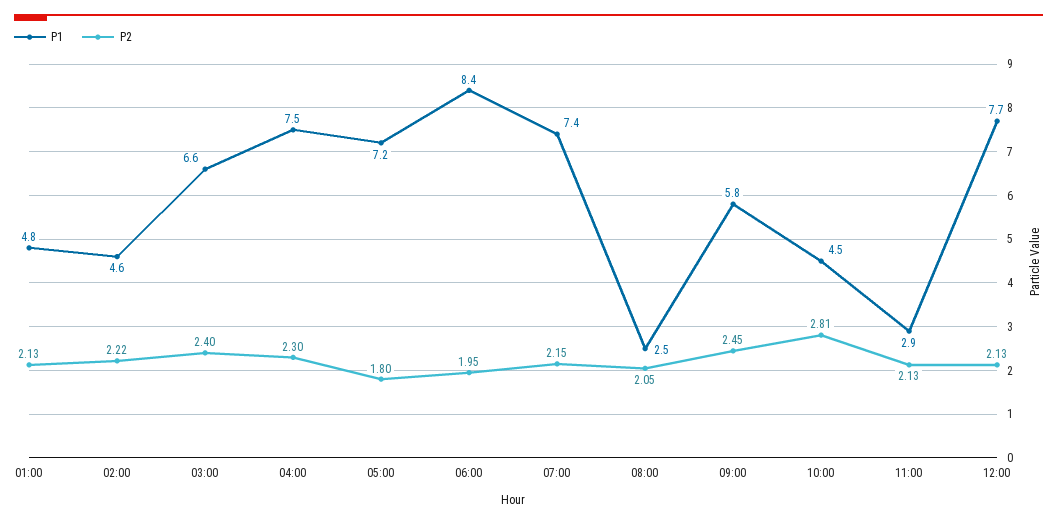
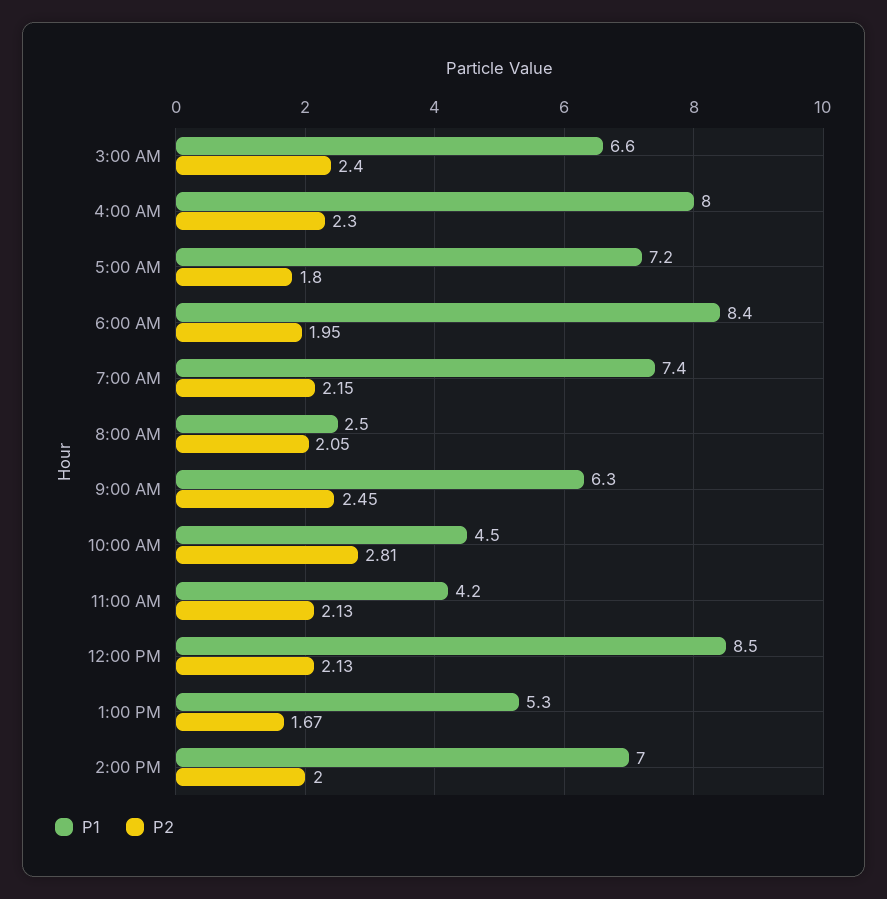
P1, 01:00: 4.8 -> none
P2, 01:00: 2.13 -> none
P1, 02:00: 4.6 -> none
P2, 02:00: 2.22 -> none
P1, 04:00: 7.5 -> 8
P1, 09:00: 5.8 -> 6.3
P1, 11:00: 2.9 -> 4.2
P1, 12:00: 7.7 -> 8.5
P1, 1:00 PM: none -> 5.3
P2, 1:00 PM: none -> 1.67
P1, 2:00 PM: none -> 7
P2, 2:00 PM: none -> 2

